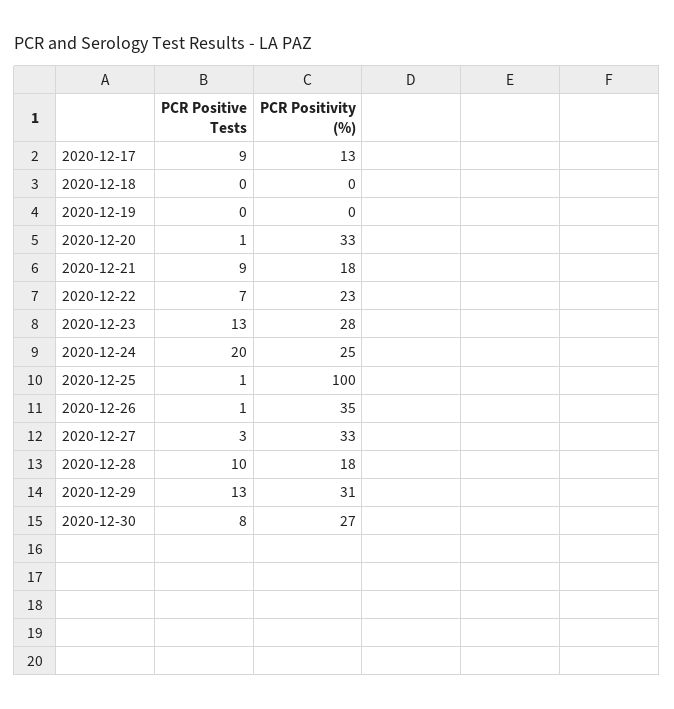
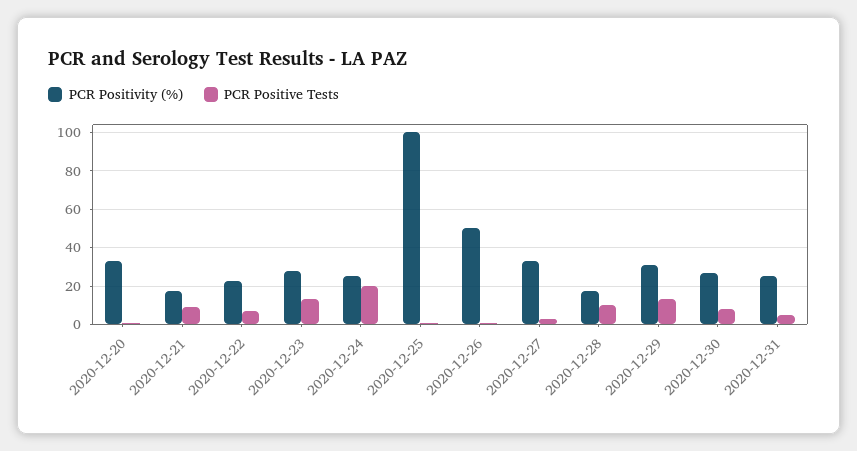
PCR Positive Tests, 2020-12-17: 9 -> none
PCR Positivity (%), 2020-12-17: 13 -> none
PCR Positive Tests, 2020-12-18: 0 -> none
PCR Positivity (%), 2020-12-18: 0 -> none
PCR Positive Tests, 2020-12-19: 0 -> none
PCR Positivity (%), 2020-12-19: 0 -> none
PCR Positivity (%), 2020-12-26: 35 -> 50
PCR Positivity (%), 2020-12-31: none -> 25
PCR Positive Tests, 2020-12-31: none -> 5

